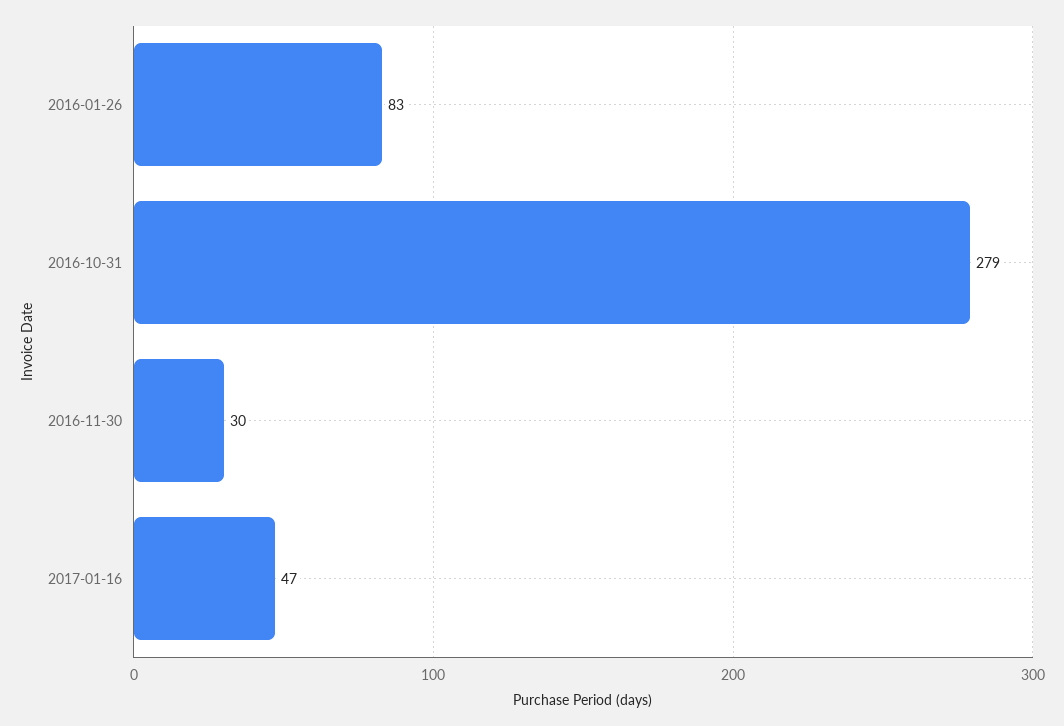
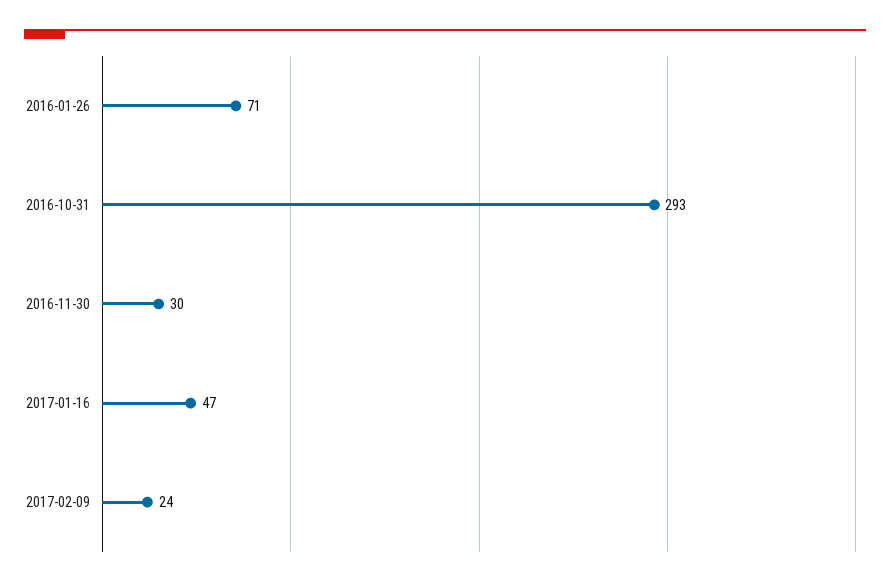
2016-01-26: 83 -> 71
2016-10-31: 279 -> 293
2017-02-09: none -> 24

